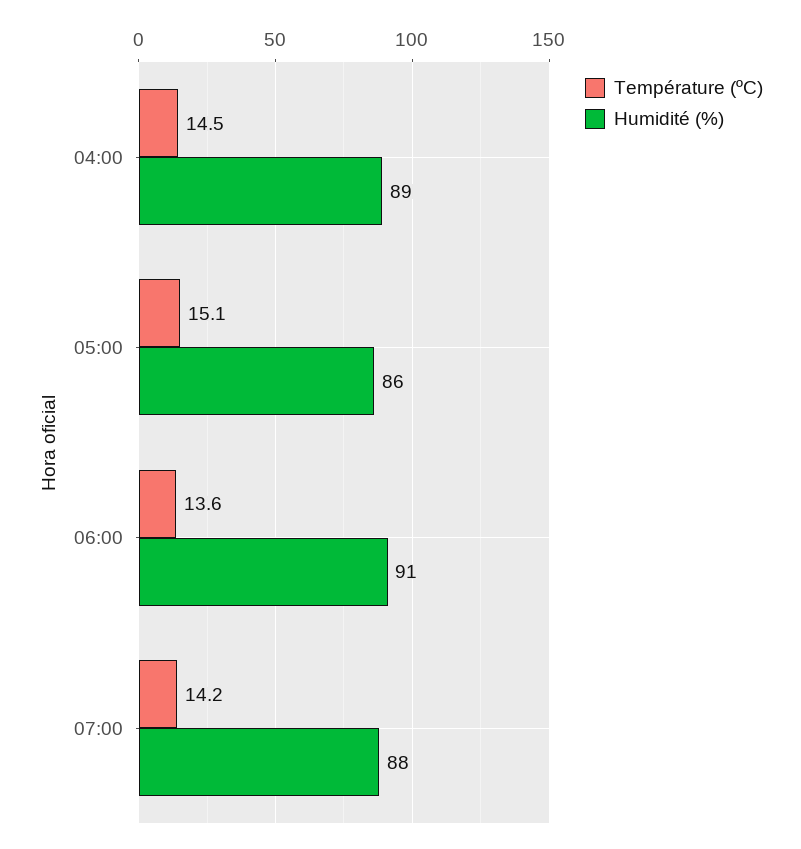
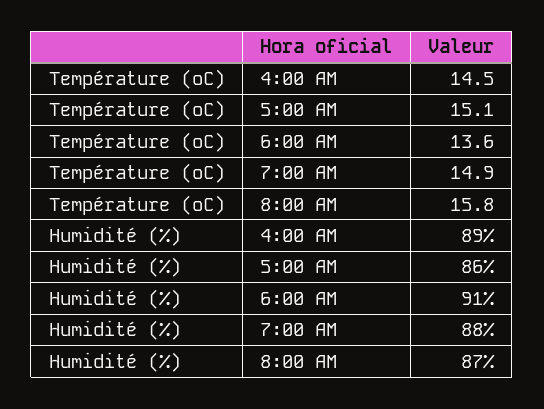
Température (ºC), 07:00: 14.2 -> 14.9
Température (ºC), 8:00 AM: none -> 15.8
Humidité (%), 8:00 AM: none -> 87

